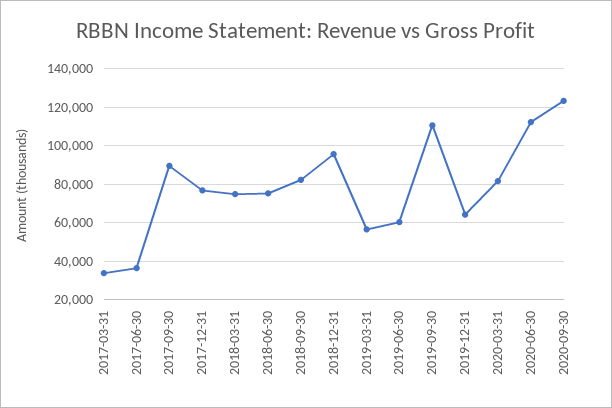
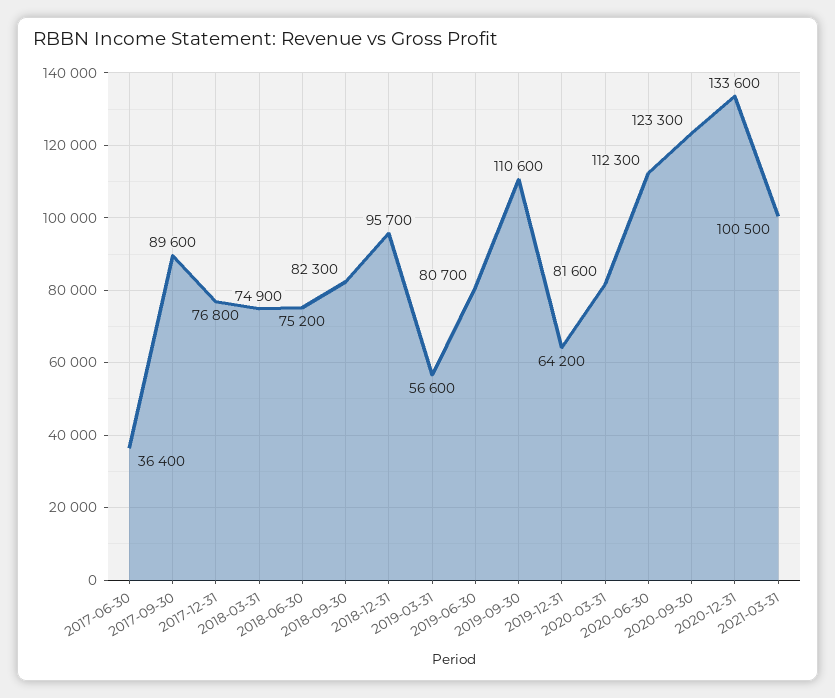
2017-03-31: 35000 -> none
2019-06-30: 60000 -> 80700
2020-12-31: none -> 133600
2021-03-31: none -> 100500

